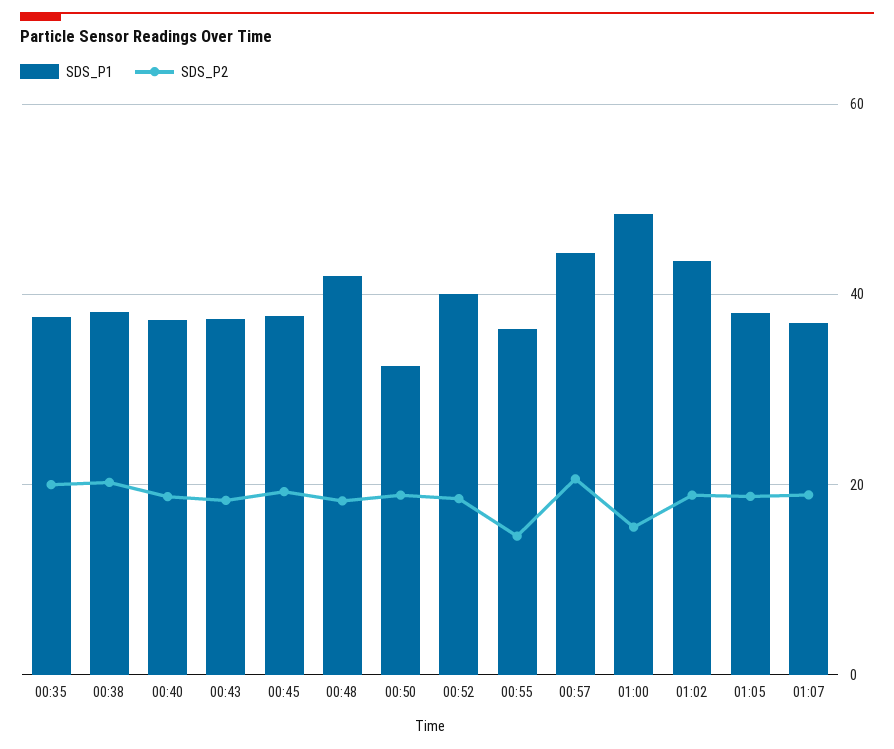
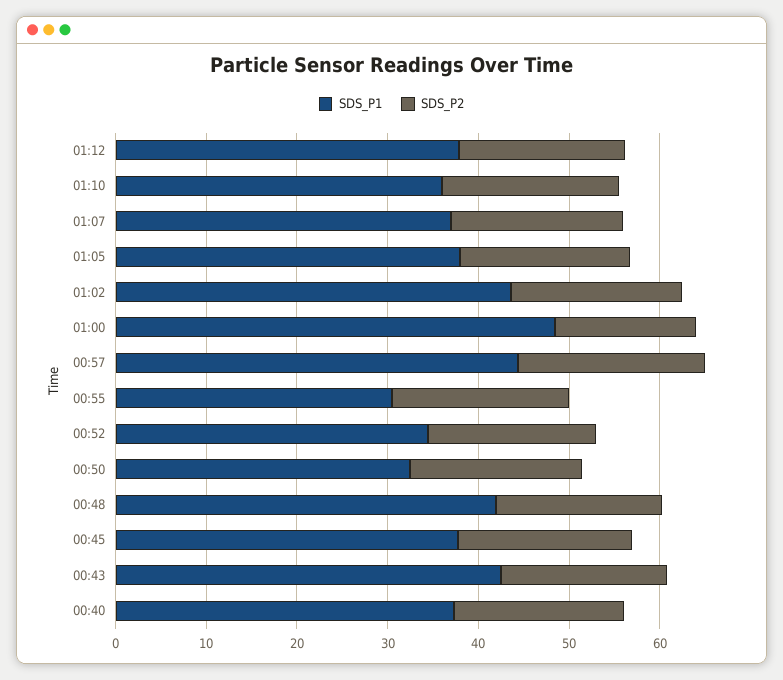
SDS_P1, 00:35: 38 -> none
SDS_P2, 00:35: 20 -> none
SDS_P1, 00:38: 38 -> none
SDS_P2, 00:38: 20 -> none
SDS_P1, 00:43: 38 -> 42
SDS_P1, 00:52: 40 -> 34
SDS_P1, 00:55: 36 -> 30
SDS_P2, 00:55: 14 -> 20
SDS_P1, 01:12: none -> 38
SDS_P2, 01:12: none -> 18
SDS_P1, 01:10: none -> 36
SDS_P2, 01:10: none -> 20

